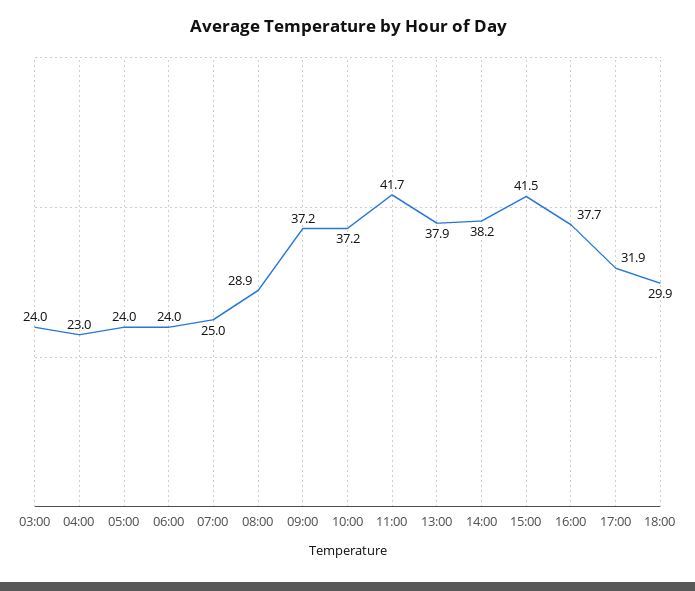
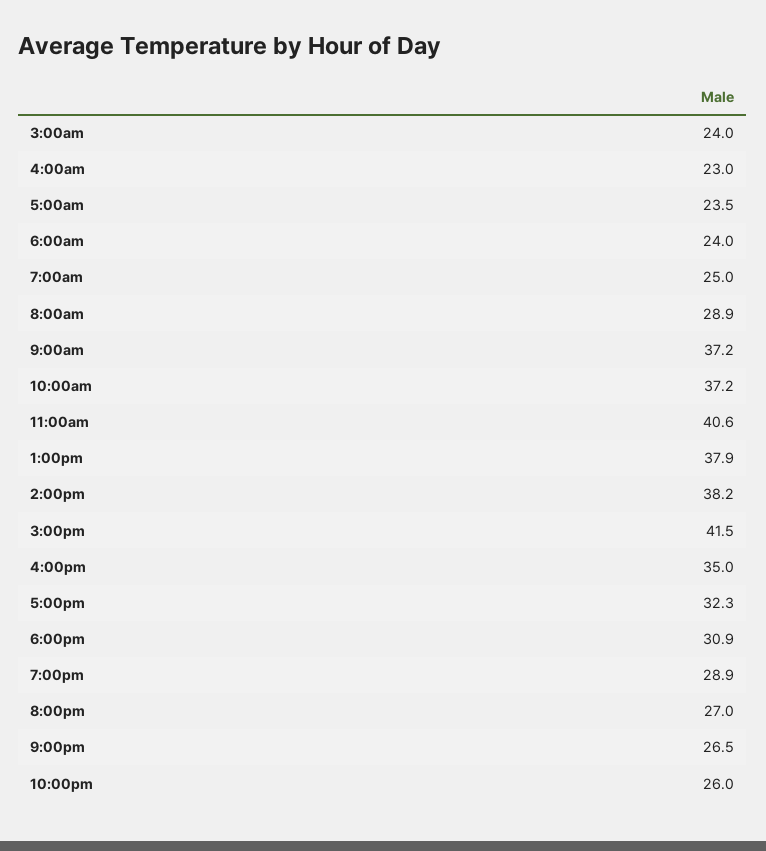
05:00: 24 -> 23.5
11:00: 41.7 -> 40.6
16:00: 37.7 -> 35
17:00: 31.9 -> 32.3
18:00: 29.9 -> 30.9
7:00pm: none -> 28.9
8:00pm: none -> 27
9:00pm: none -> 26.5
10:00pm: none -> 26

